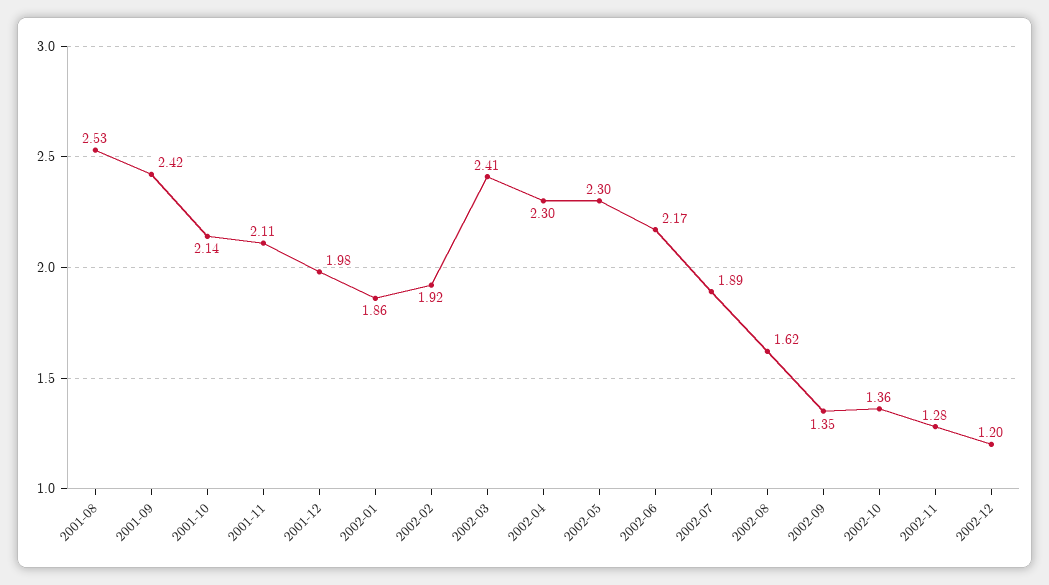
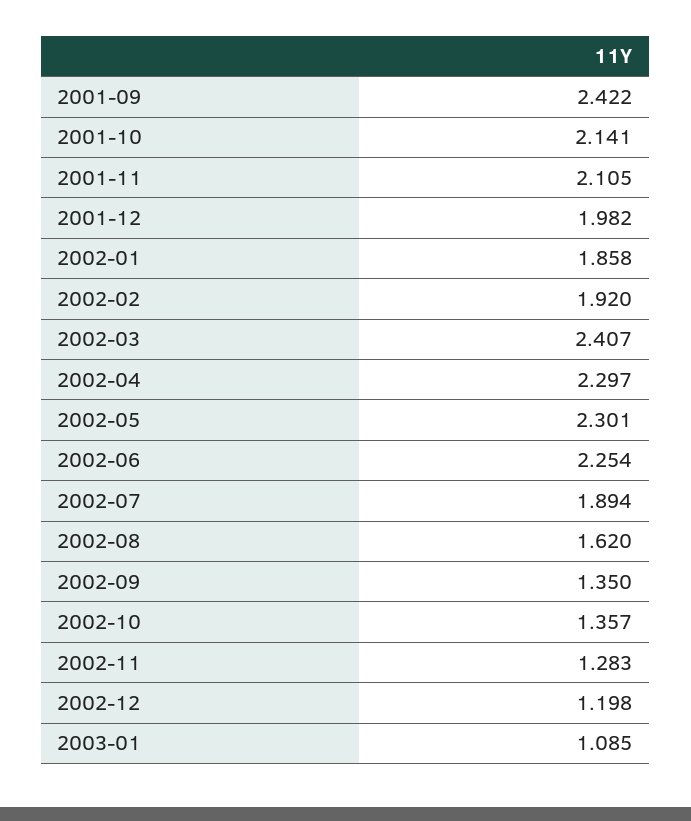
2001-08: 2.53 -> none
2002-06: 2.17 -> 2.254
2003-01: none -> 1.085

